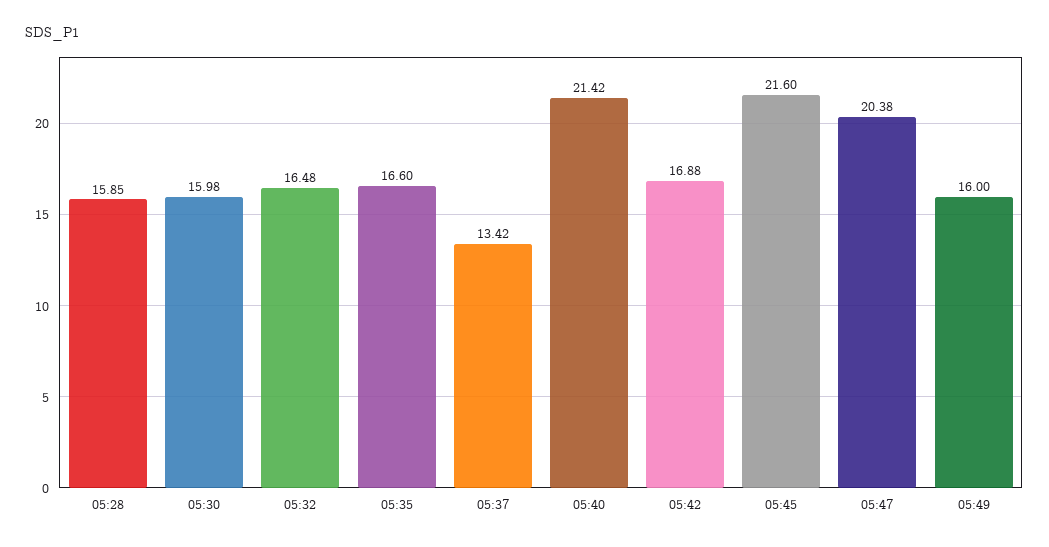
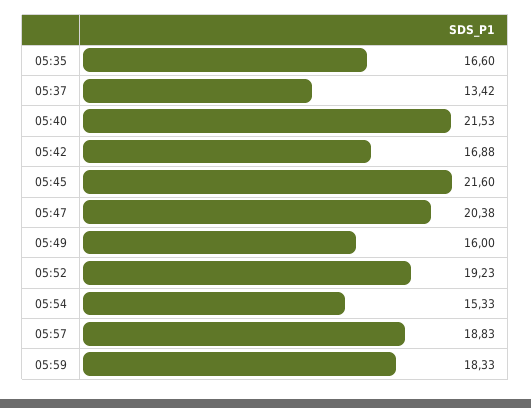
05:28: 15.85 -> none
05:30: 15.98 -> none
05:32: 16.48 -> none
05:40: 21.42 -> 21.53
05:52: none -> 19.23
05:54: none -> 15.33
05:57: none -> 18.83
05:59: none -> 18.33

